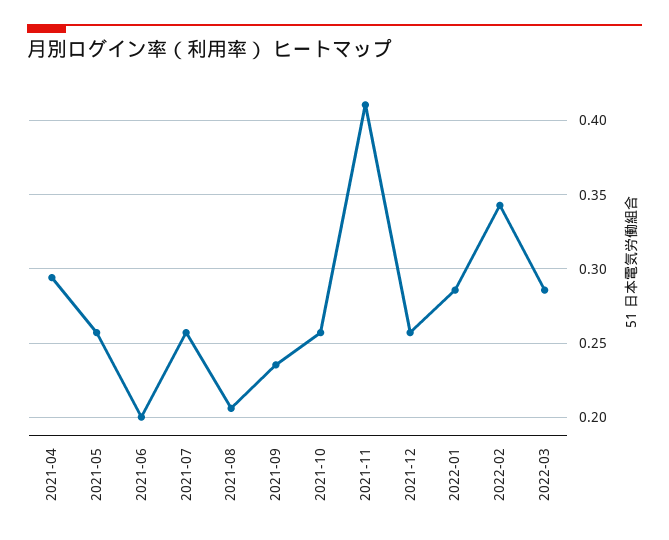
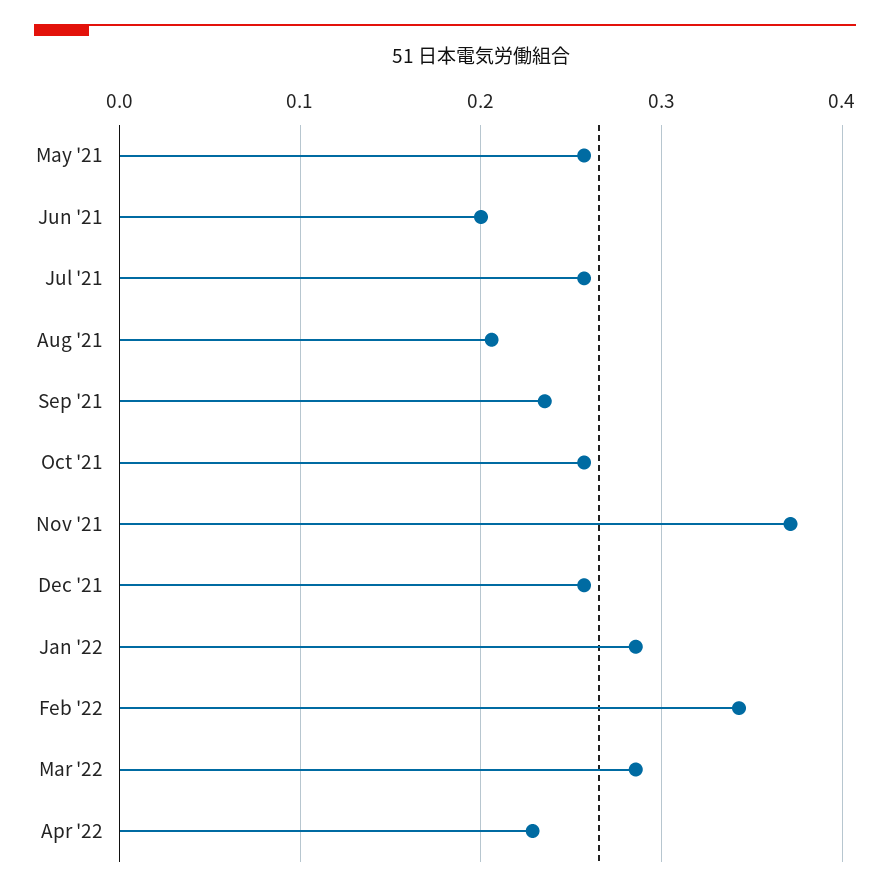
2021-04: 0.295 -> none
2021-11: 0.41 -> 0.37
Apr '22: none -> 0.23

